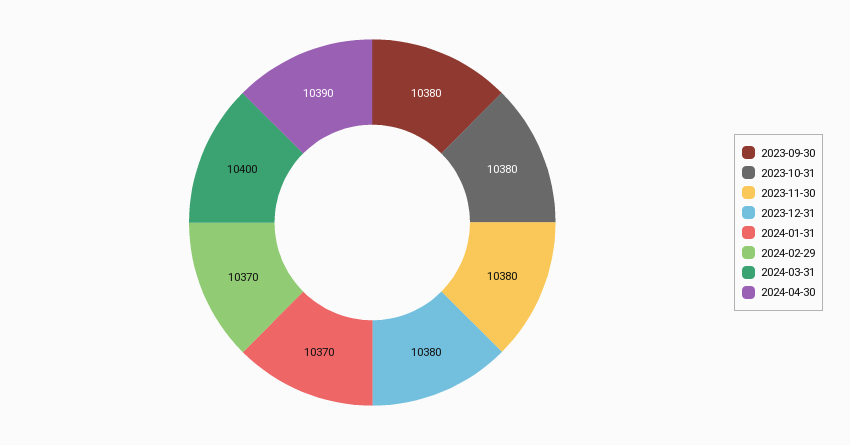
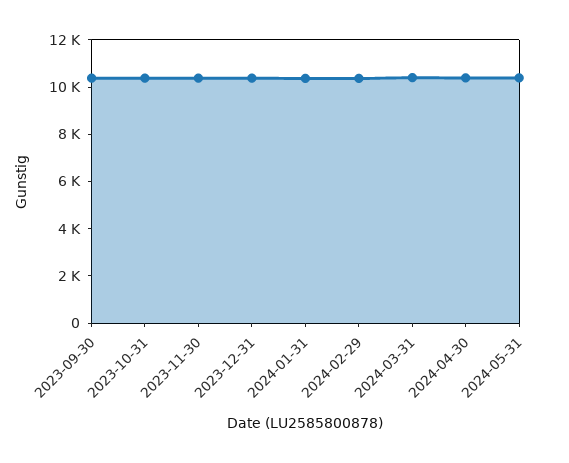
2024-05-31: none -> 10500

